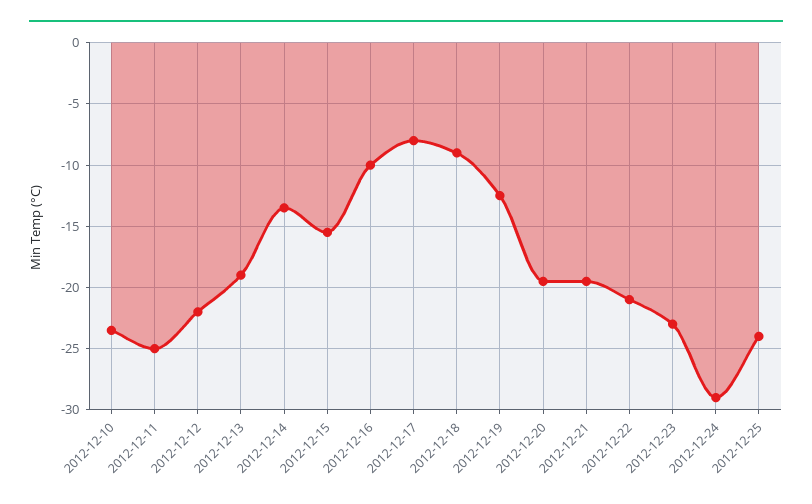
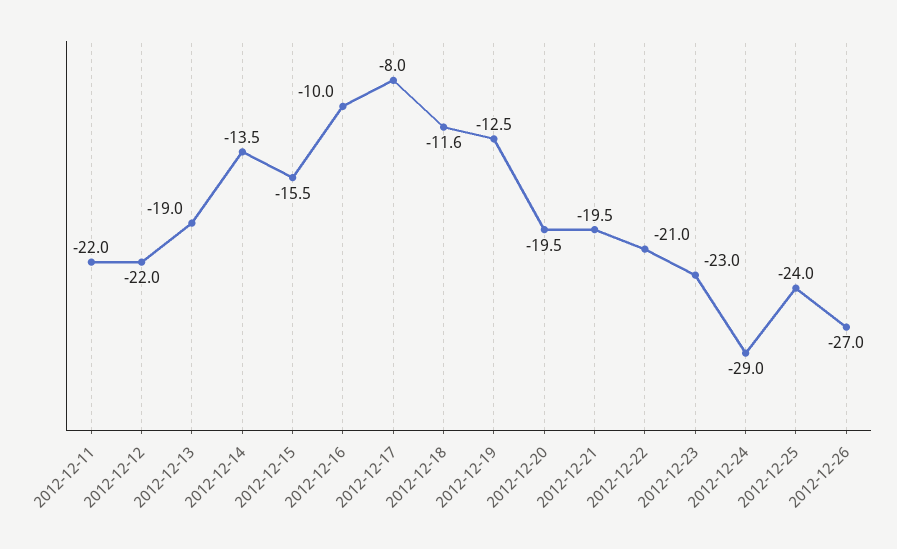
2012-12-10: -23.5 -> none
2012-12-11: -25 -> -22
2012-12-18: -9 -> -11.6
2012-12-26: none -> -27

